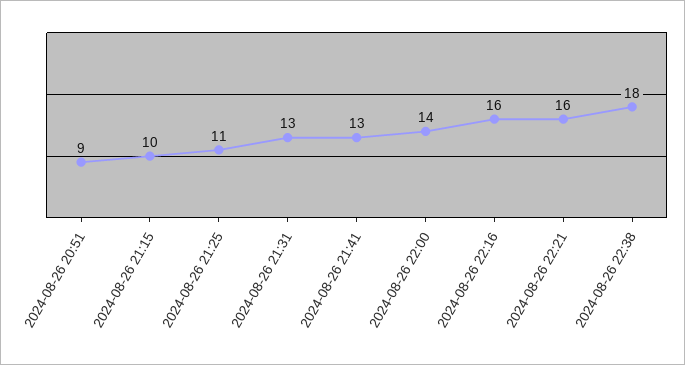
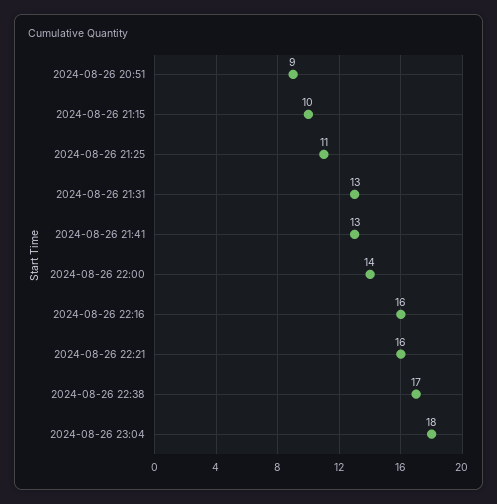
2024-08-26 22:38: 18 -> 17
2024-08-26 23:04: none -> 18

